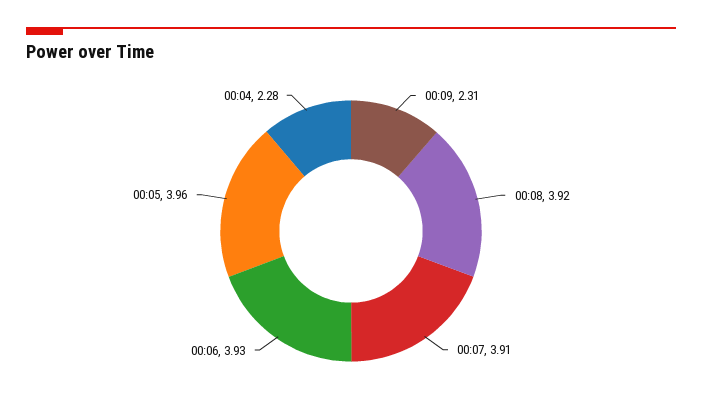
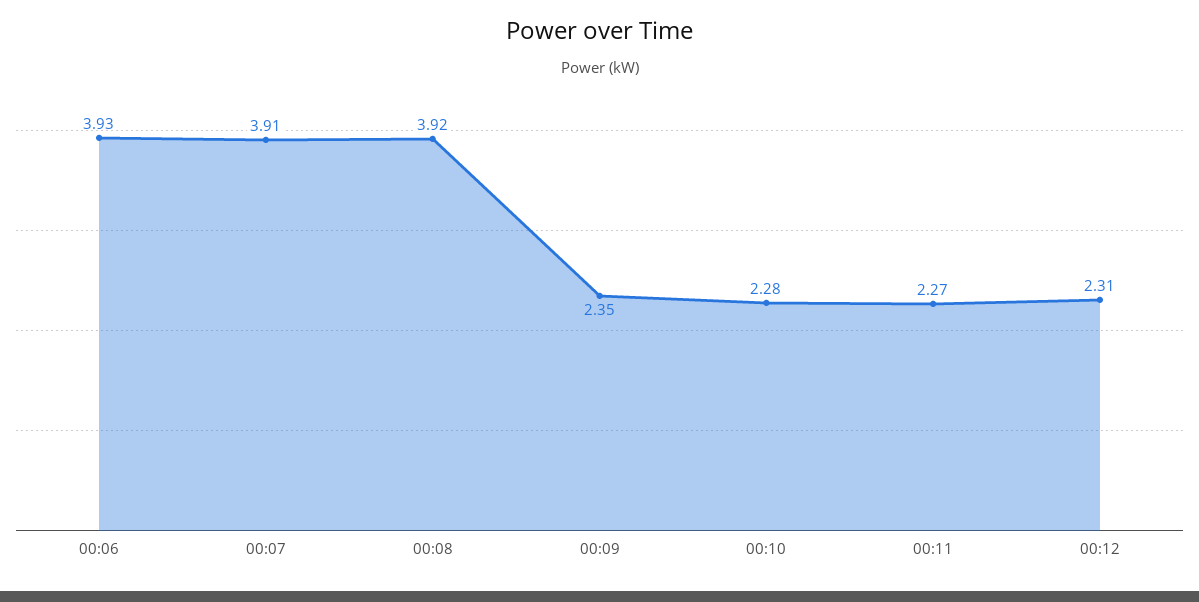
00:09: 2.31 -> 2.35
00:05: 3.96 -> none
00:04: 2.28 -> none
00:10: none -> 2.28
00:11: none -> 2.27
00:12: none -> 2.31

